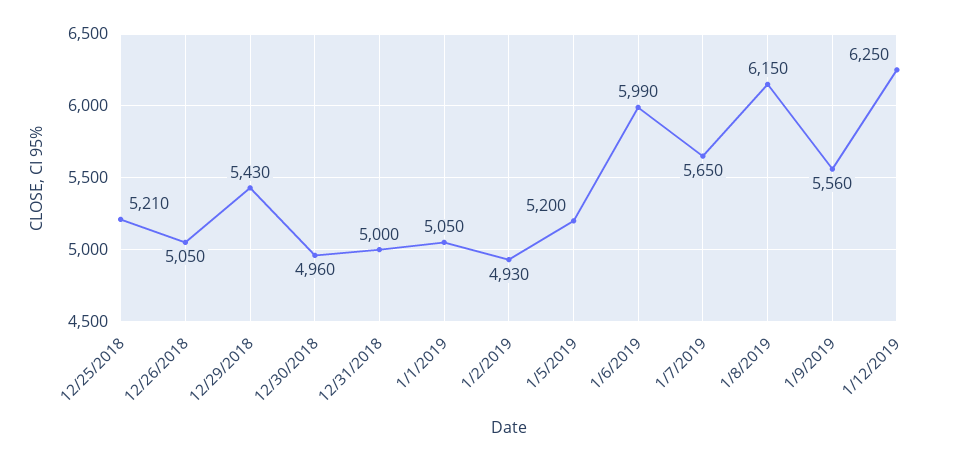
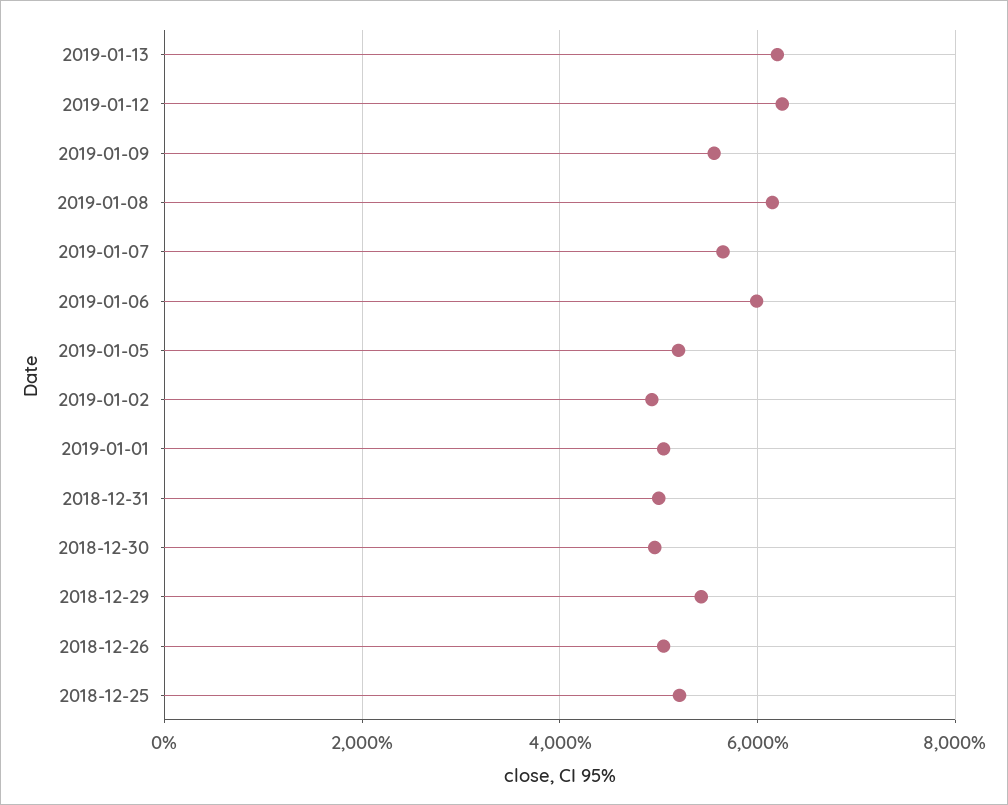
2019-01-13: none -> 6200

